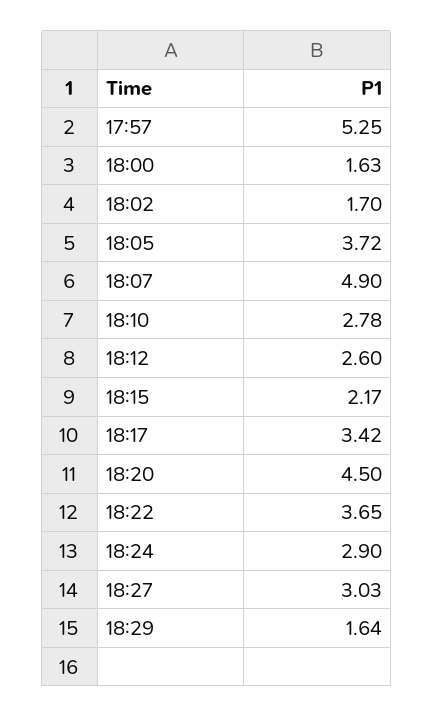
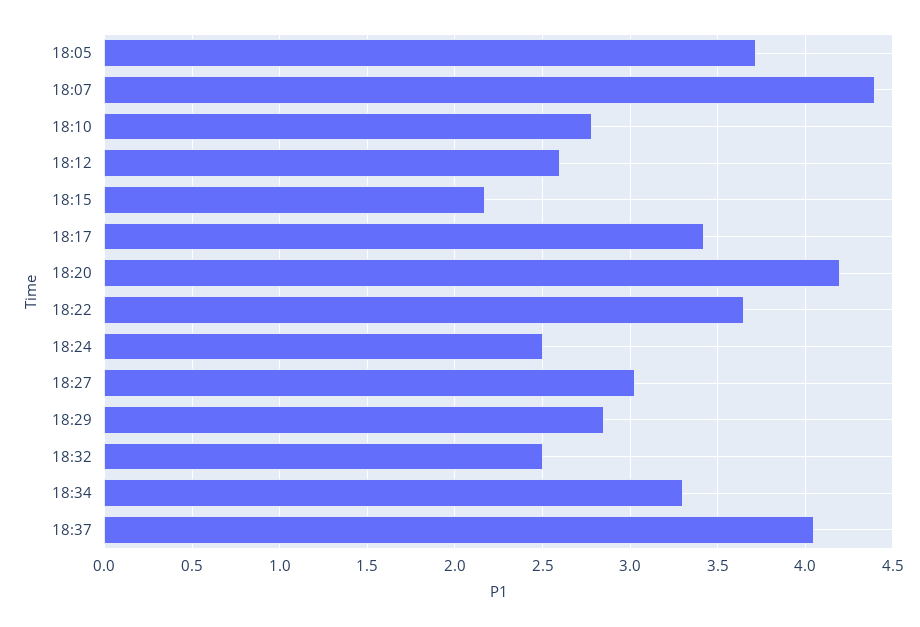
17:57: 5.25 -> none
18:00: 1.63 -> none
18:02: 1.7 -> none
18:07: 4.9 -> 4.4
18:20: 4.5 -> 4.2
18:24: 2.9 -> 2.5
18:29: 1.64 -> 2.85
18:32: none -> 2.5
18:34: none -> 3.3
18:37: none -> 4.05

